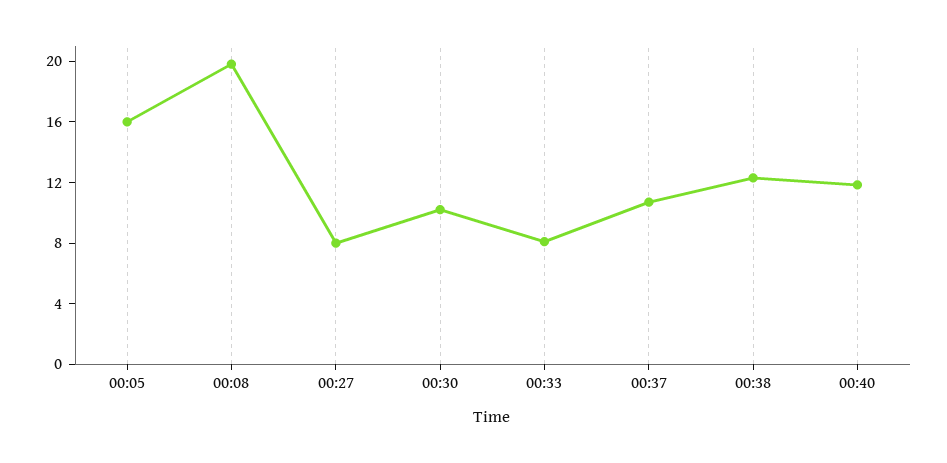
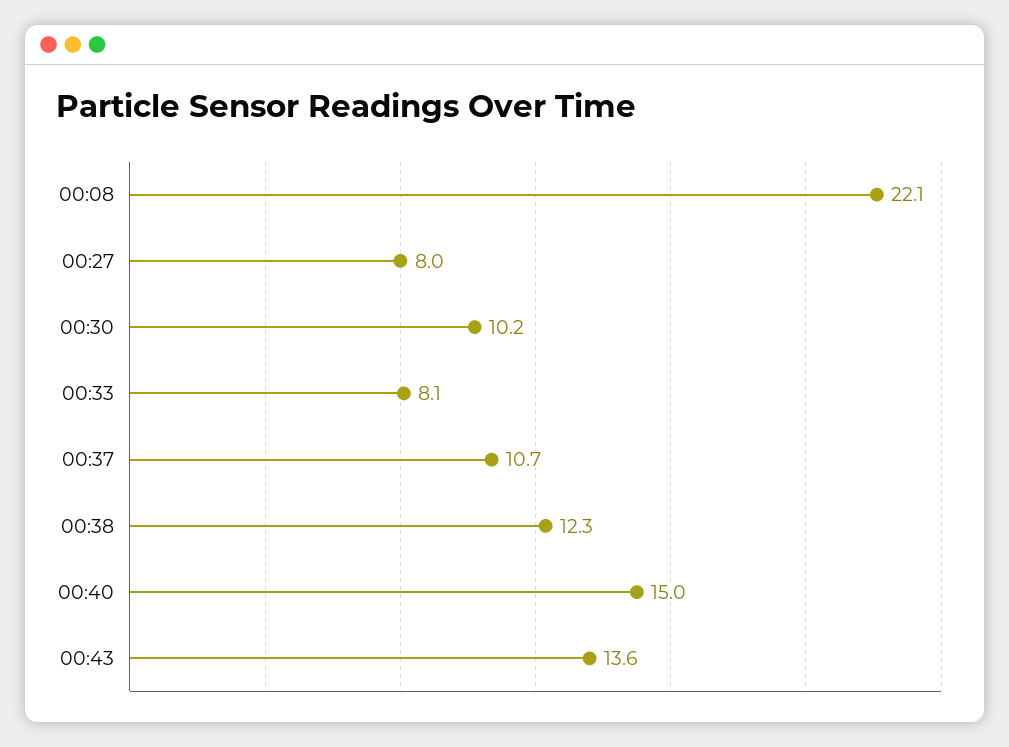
00:05: 16 -> none
00:08: 20 -> 22.1
00:40: 12 -> 15
00:43: none -> 13.6

